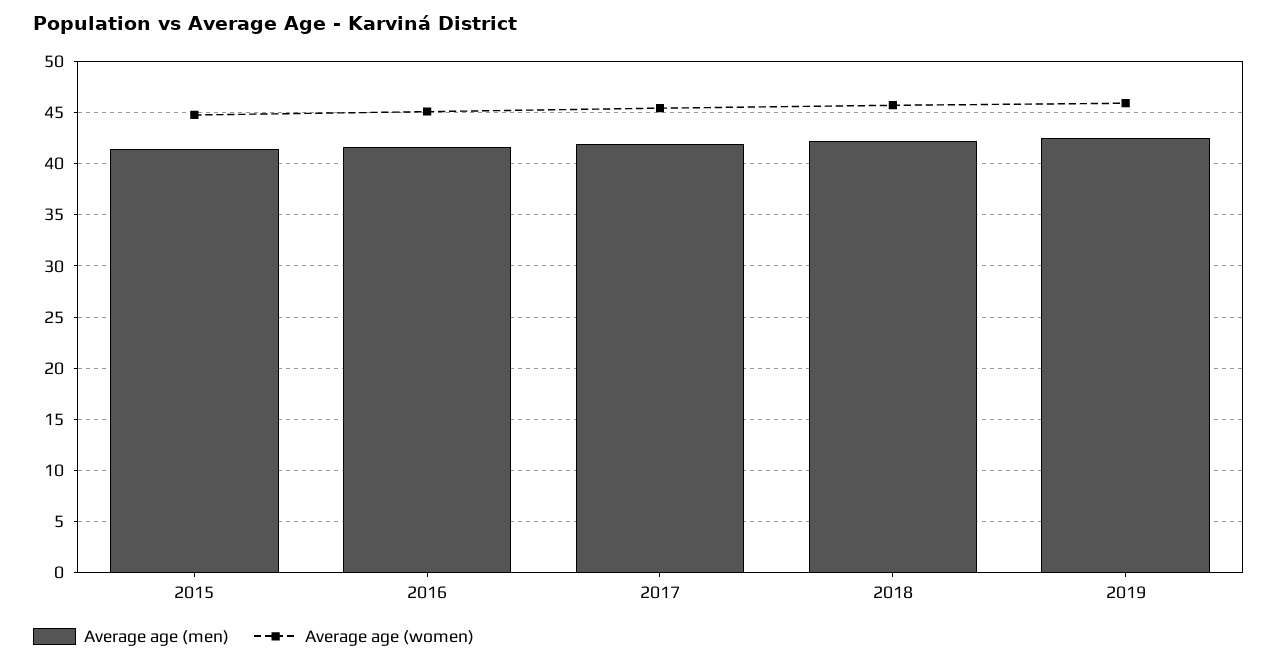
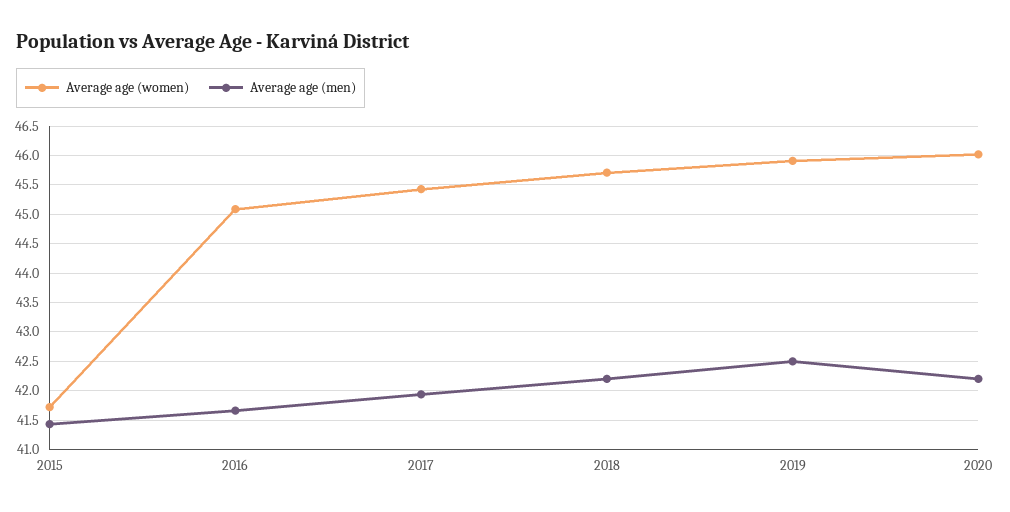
Average age (women), 2015: 45 -> 41.75
Average age (women), 2020: none -> 46
Average age (men), 2020: none -> 42.25

